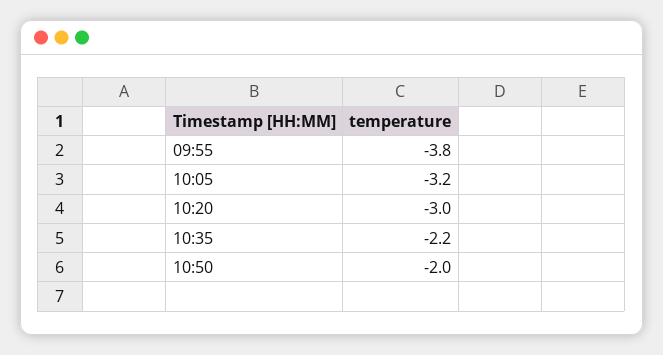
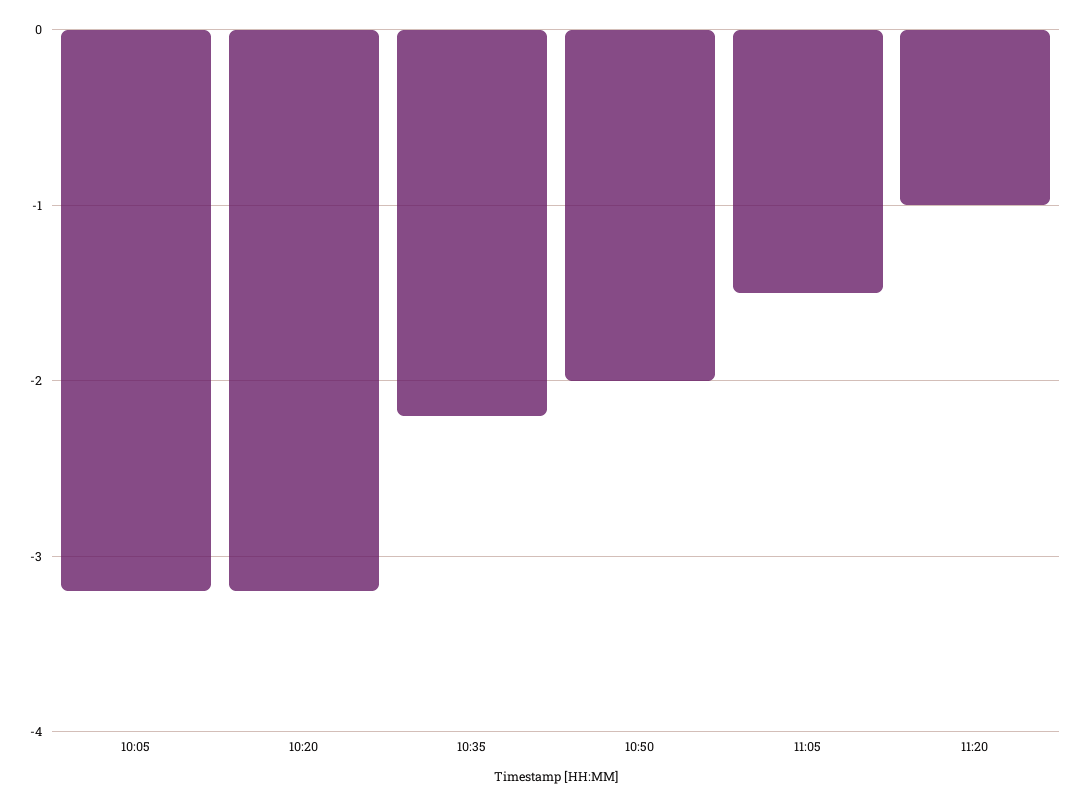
09:55: -3.8 -> none
10:20: -3 -> -3.2
11:05: none -> -1.5
11:20: none -> -1

